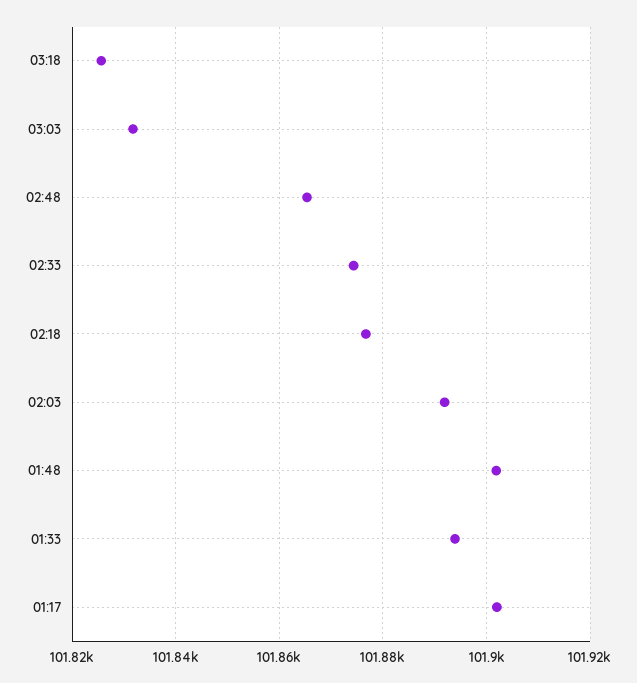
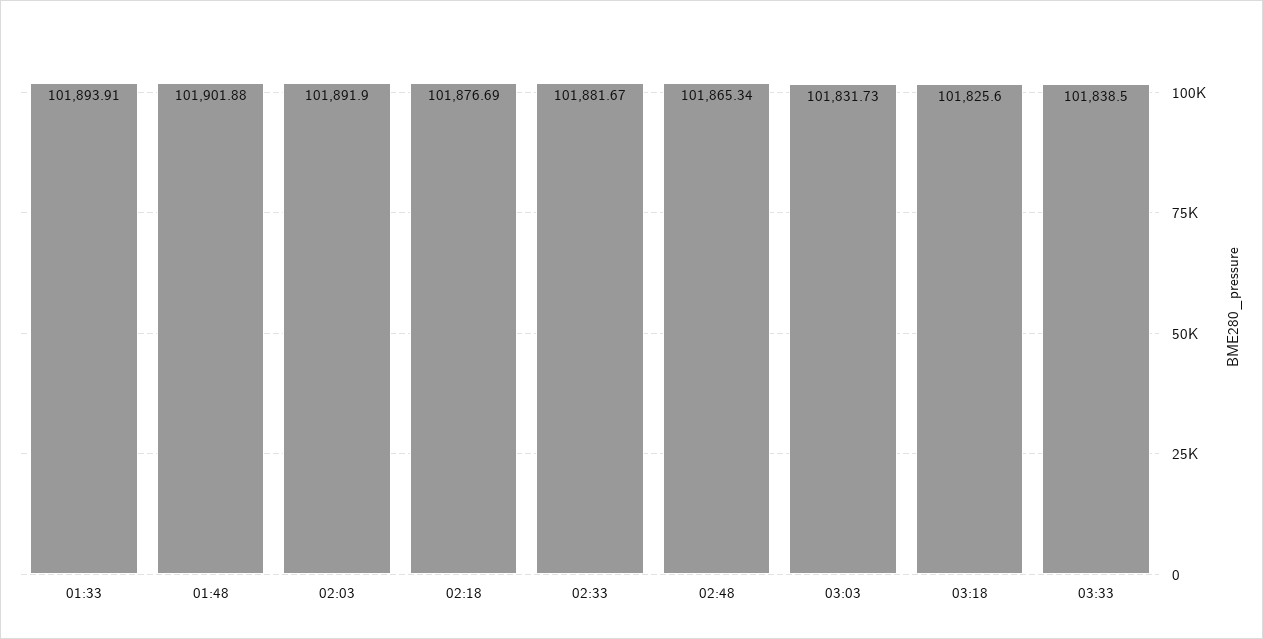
02:33: 101874 -> 101881.67
01:17: 101902 -> none
03:33: none -> 101838.5

